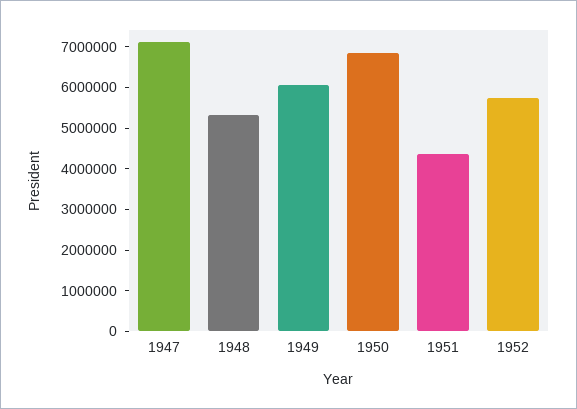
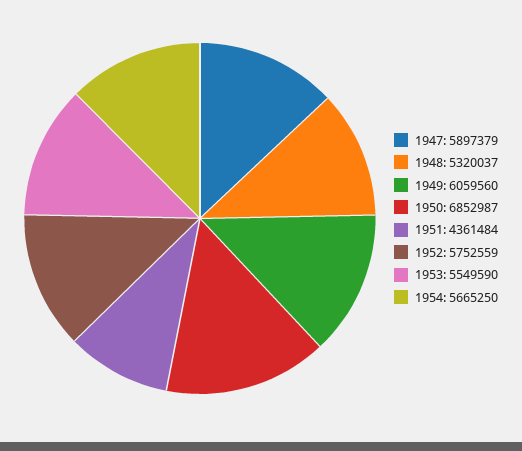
1947: 7200000 -> 5897379
1953: none -> 5549590
1954: none -> 5665250

